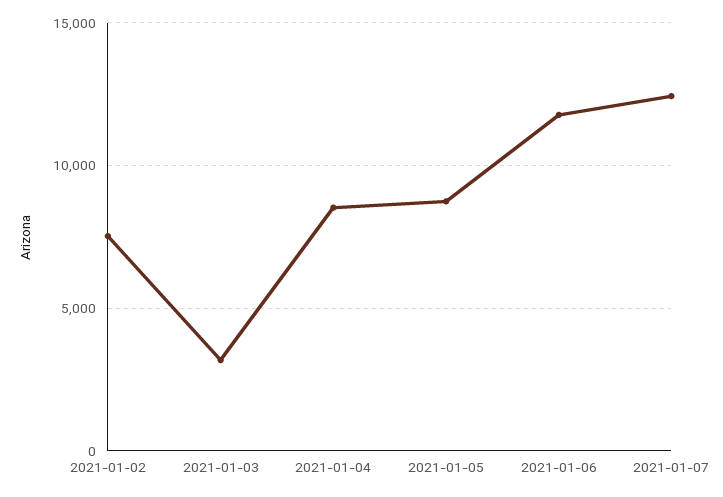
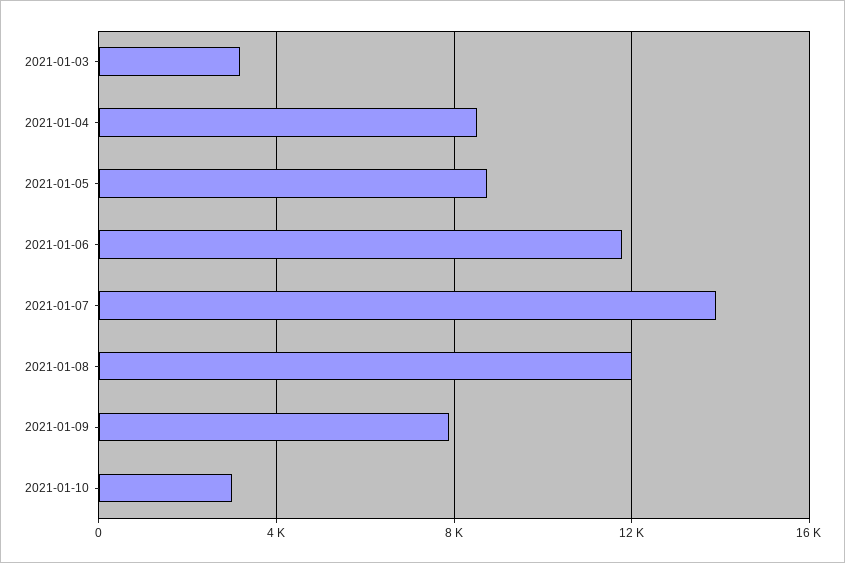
2021-01-02: 7500 -> none
2021-01-07: 12500 -> 14000
2021-01-08: none -> 12000
2021-01-09: none -> 8000
2021-01-10: none -> 3000

